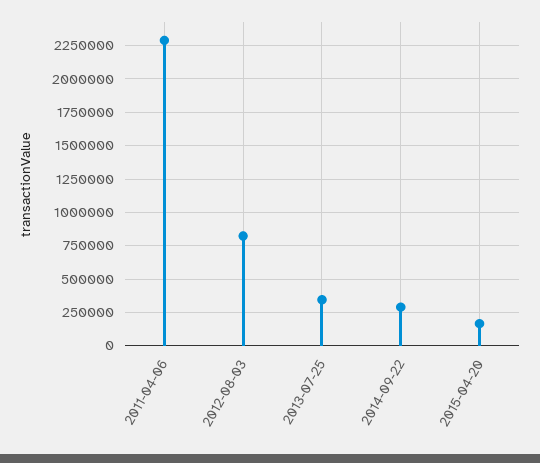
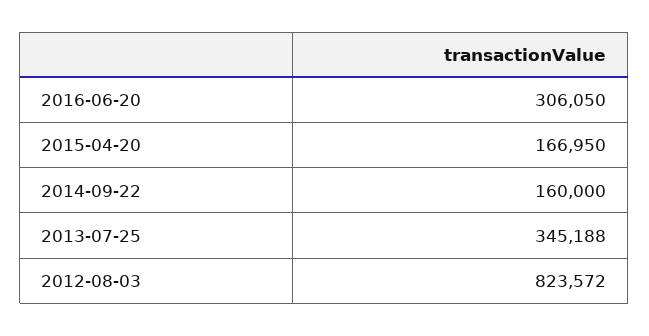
2011-04-06: 2300000 -> none
2014-09-22: 300000 -> 160000
2016-06-20: none -> 306050

